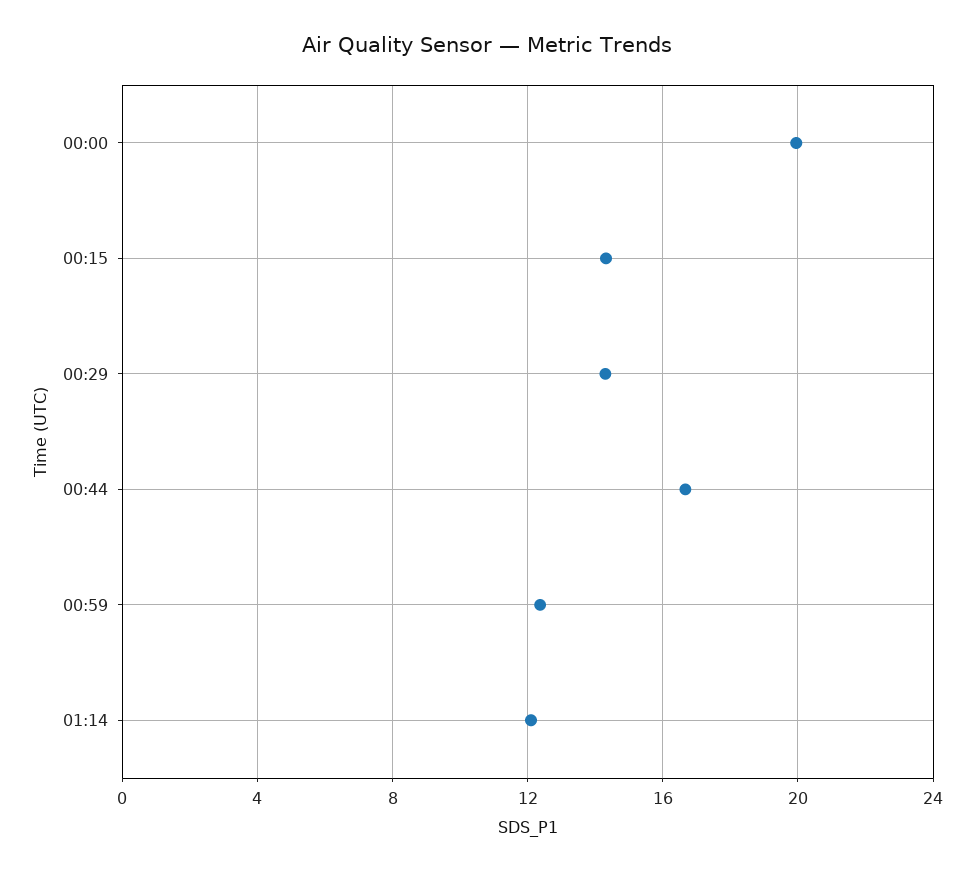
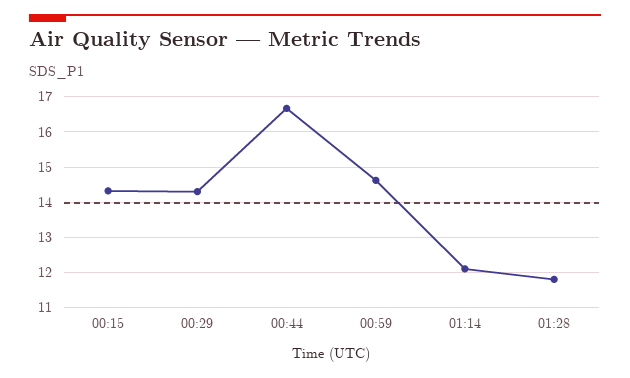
00:00: 20 -> none
00:59: 12.5 -> 14.6
01:28: none -> 11.8

